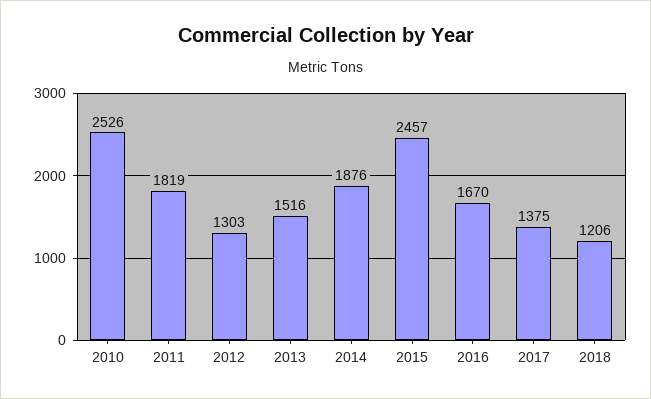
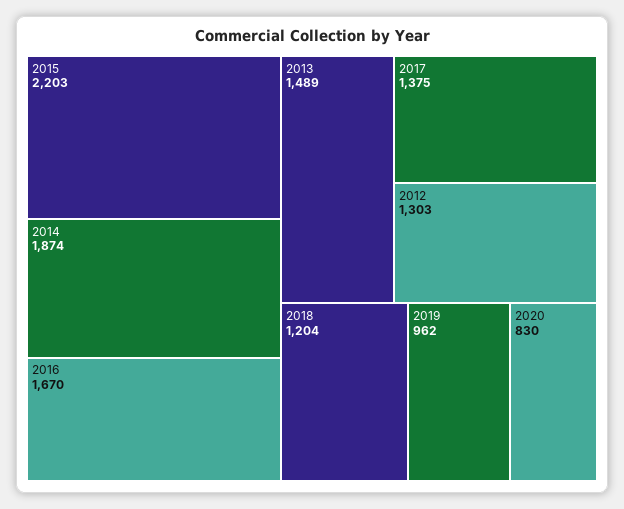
2010: 2526 -> none
2011: 1819 -> none
2013: 1516 -> 1489
2014: 1876 -> 1874
2015: 2457 -> 2203
2018: 1206 -> 1204
2019: none -> 962
2020: none -> 830

